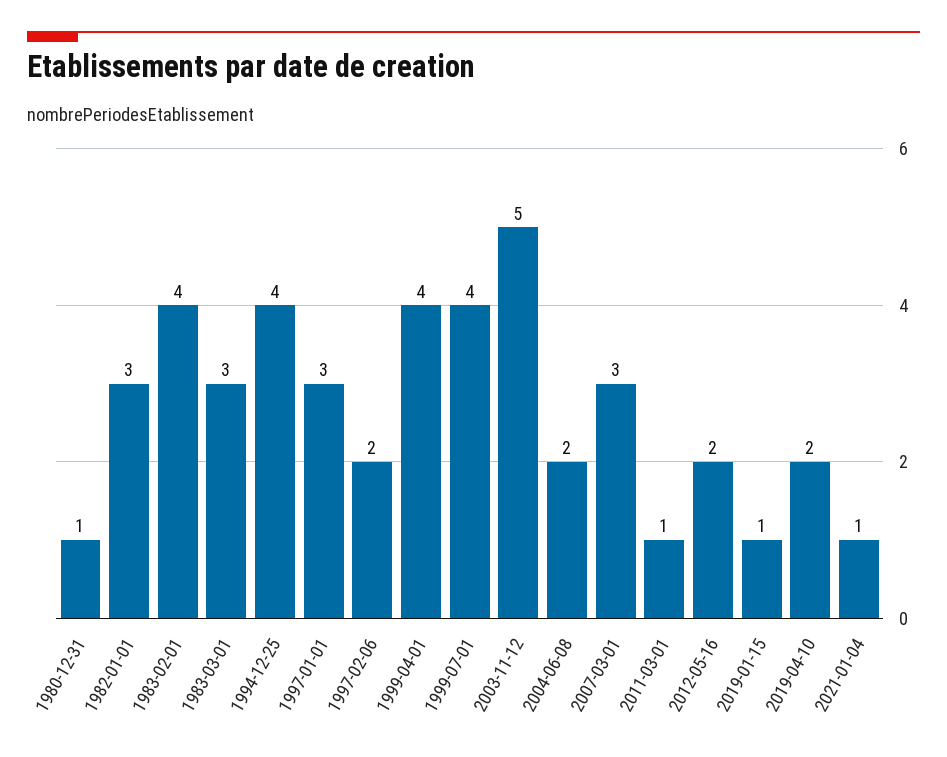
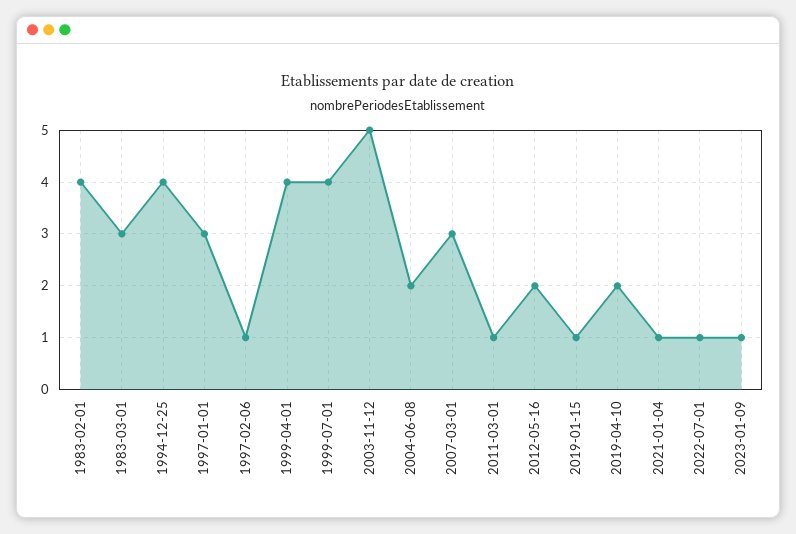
1980-12-31: 1 -> none
1982-01-01: 3 -> none
1997-02-06: 2 -> 1
2022-07-01: none -> 1
2023-01-09: none -> 1

